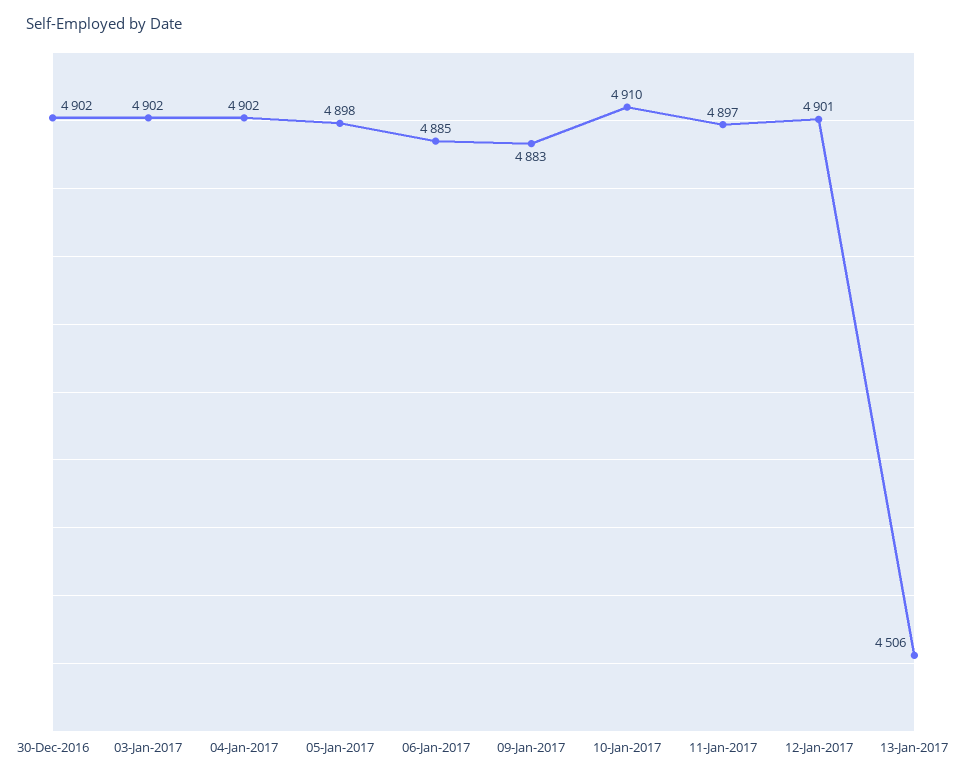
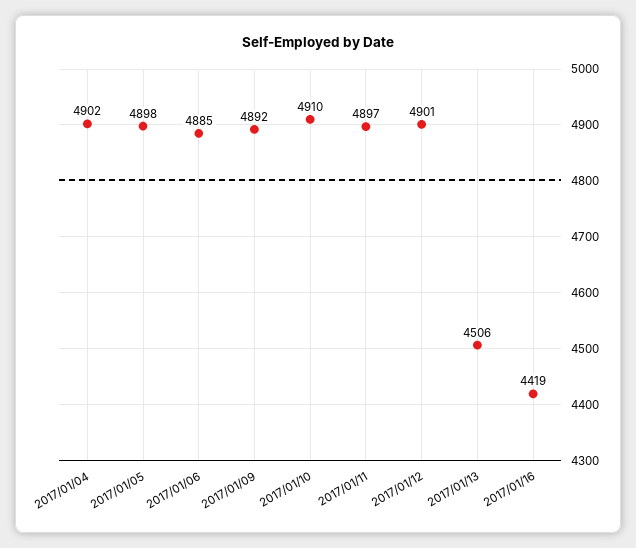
30-Dec-2016: 4902 -> none
03-Jan-2017: 4902 -> none
09-Jan-2017: 4883 -> 4892
2017/01/16: none -> 4419

